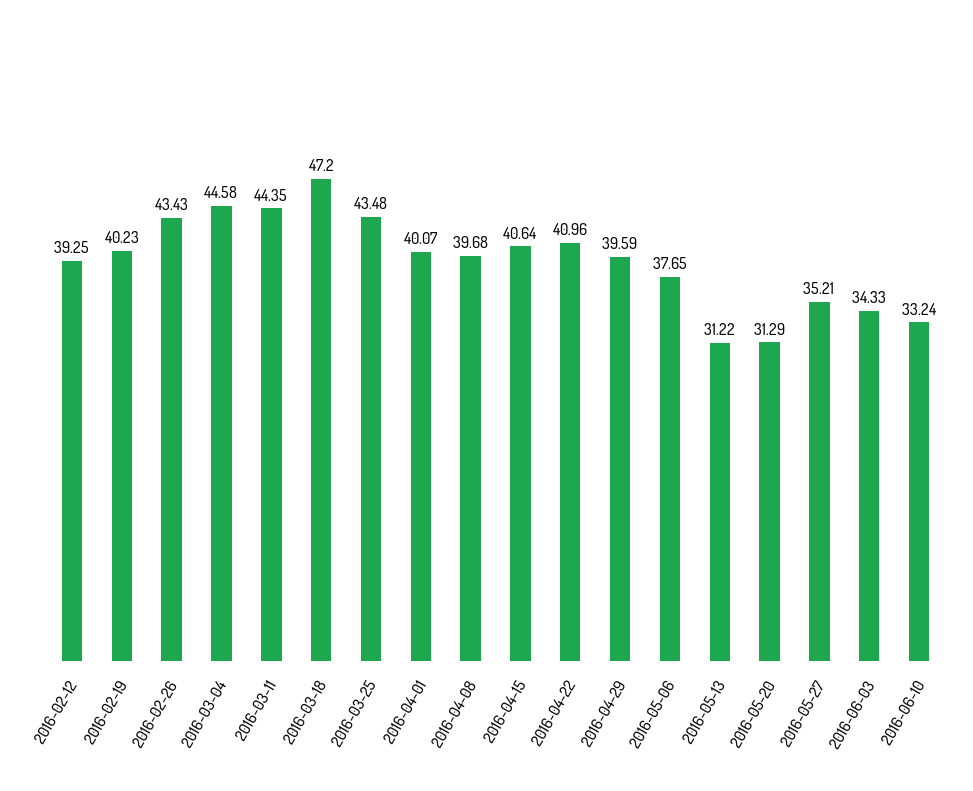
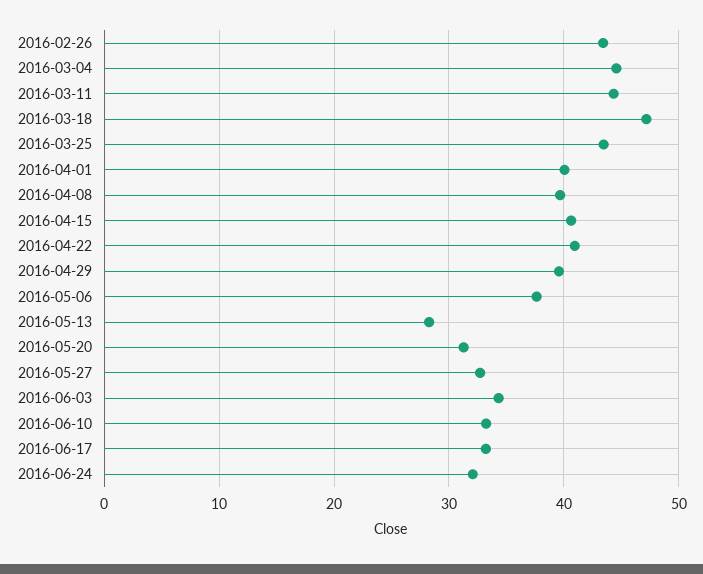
2016-02-12: 39.25 -> none
2016-02-19: 40.23 -> none
2016-05-13: 31.22 -> 28
2016-05-27: 35.21 -> 33
2016-06-17: none -> 33
2016-06-24: none -> 32

